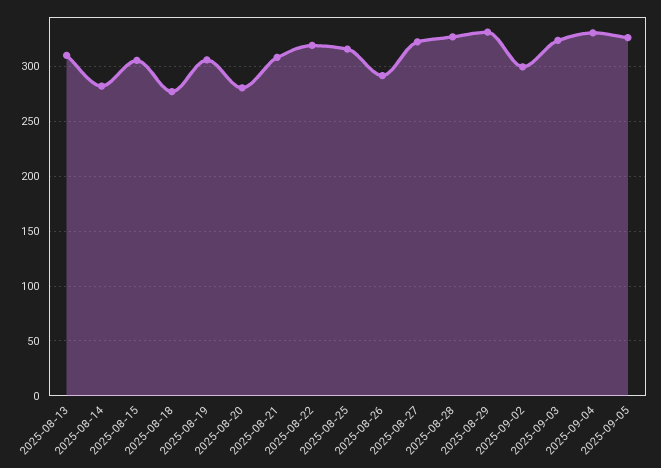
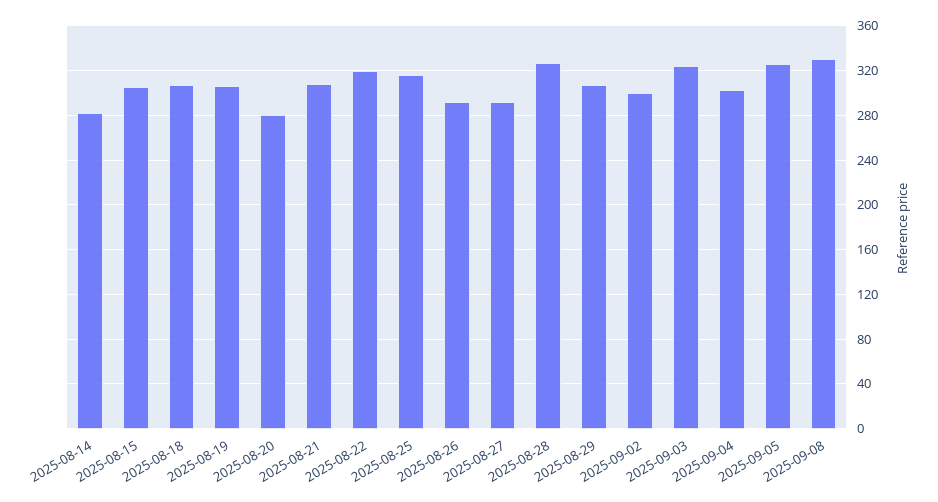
2025-08-13: 310 -> none
2025-08-18: 280 -> 310
2025-08-27: 320 -> 290
2025-08-29: 330 -> 310
2025-09-04: 330 -> 300
2025-09-08: none -> 330

